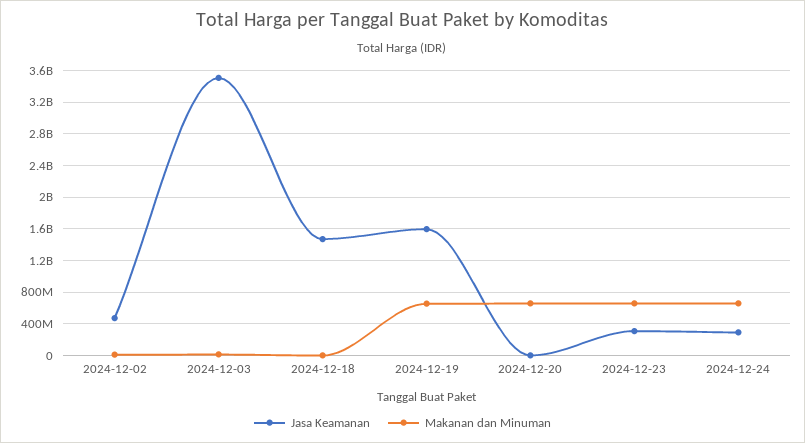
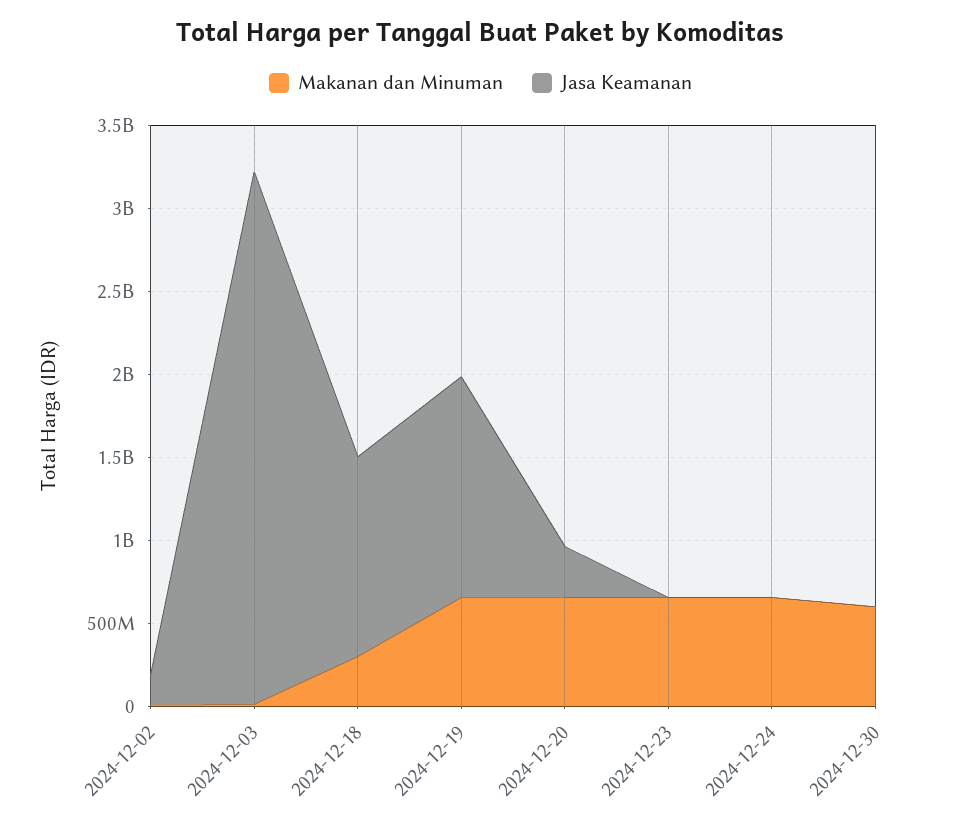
Jasa Keamanan, 2024-12-02: 500000000 -> 200000000
Jasa Keamanan, 2024-12-03: 3500000000 -> 3200000000
Jasa Keamanan, 2024-12-18: 1500000000 -> 1200000000
Makanan dan Minuman, 2024-12-18: 0 -> 300000000
Jasa Keamanan, 2024-12-19: 1600000000 -> 1300000000
Jasa Keamanan, 2024-12-20: 0 -> 300000000
Jasa Keamanan, 2024-12-23: 300000000 -> 0
Jasa Keamanan, 2024-12-24: 300000000 -> 0
Makanan dan Minuman, 2024-12-30: none -> 600000000
Jasa Keamanan, 2024-12-30: none -> 0

